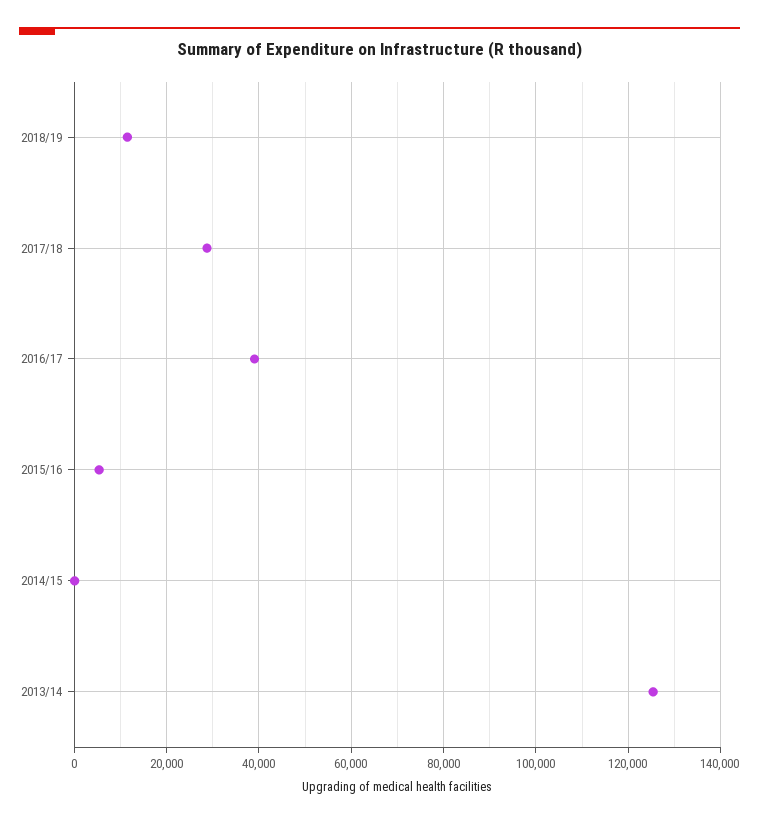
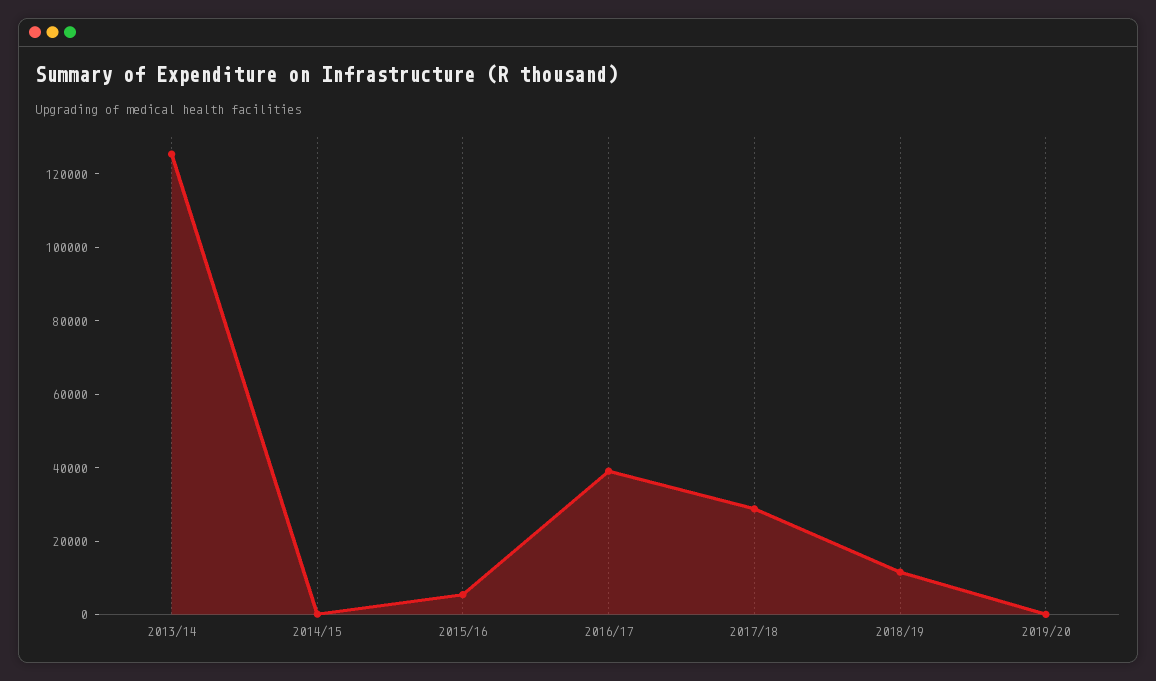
2019/20: none -> 0

